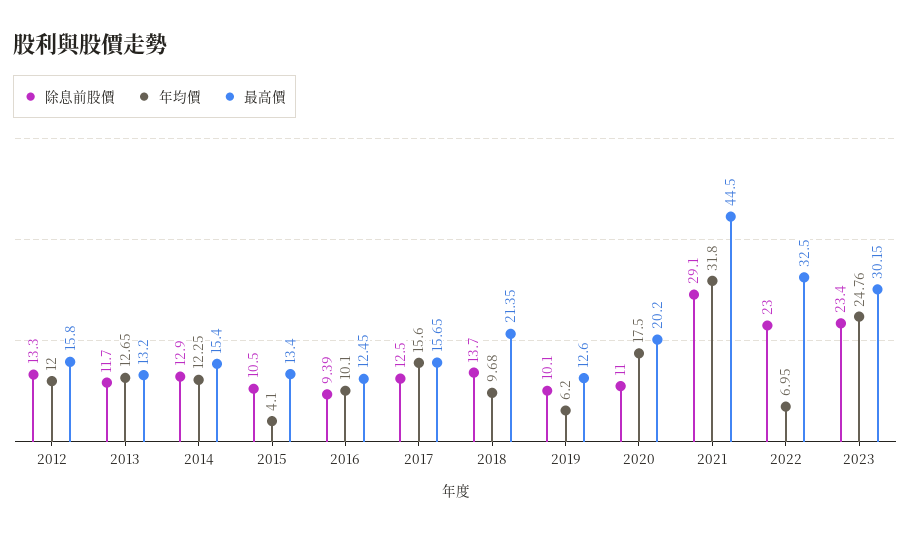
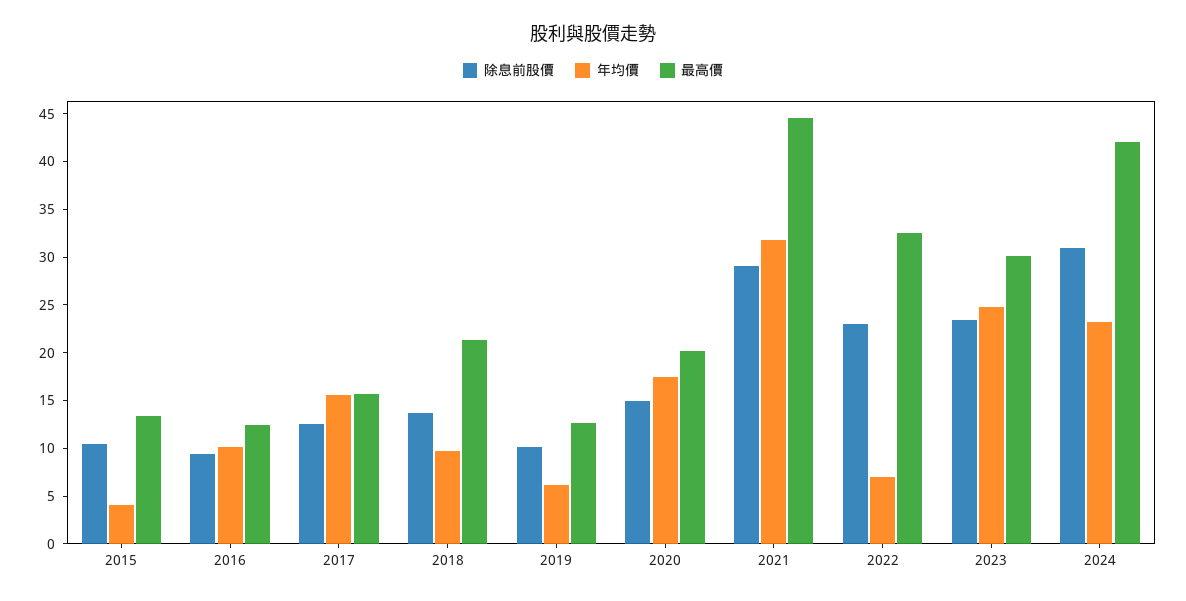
除息前股價, 2012: 13.3 -> none
年均價, 2012: 12 -> none
最高價, 2012: 15.8 -> none
除息前股價, 2013: 11.7 -> none
年均價, 2013: 12.65 -> none
最高價, 2013: 13.2 -> none
除息前股價, 2014: 12.9 -> none
年均價, 2014: 12.25 -> none
最高價, 2014: 15.4 -> none
除息前股價, 2020: 11 -> 15
除息前股價, 2024: none -> 31
年均價, 2024: none -> 23
最高價, 2024: none -> 42

